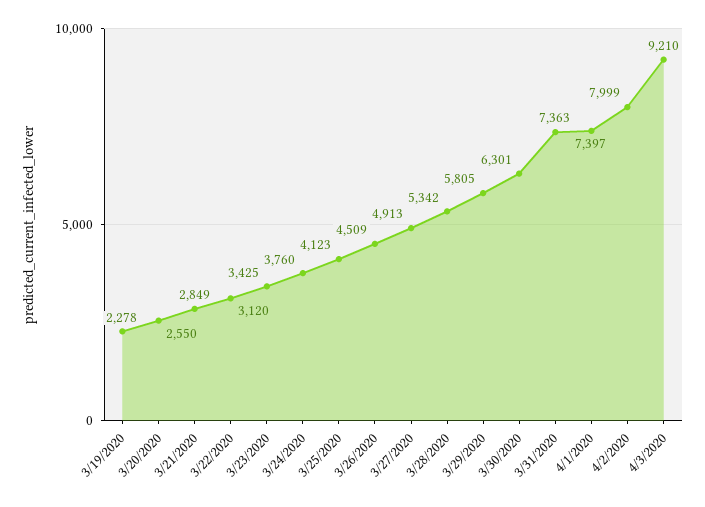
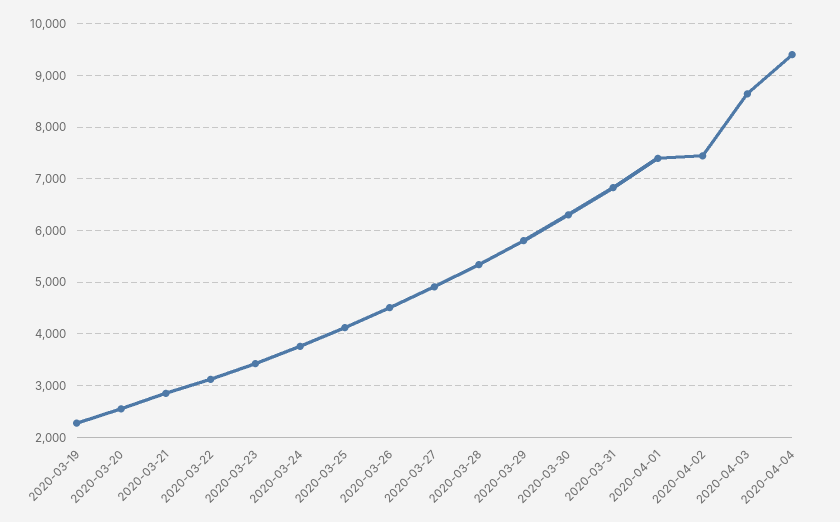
3/31/2020: 7363 -> 6800
4/2/2020: 7999 -> 7400
4/3/2020: 9210 -> 8600
2020-04-04: none -> 9400

